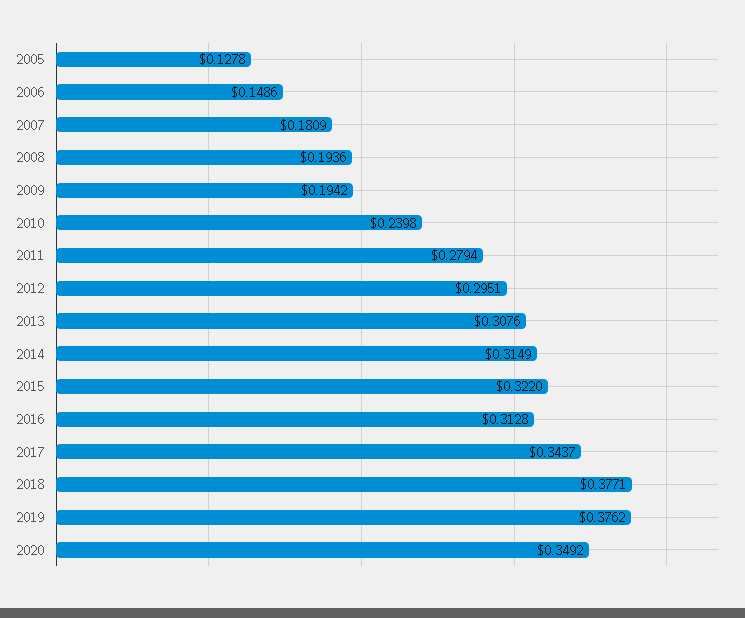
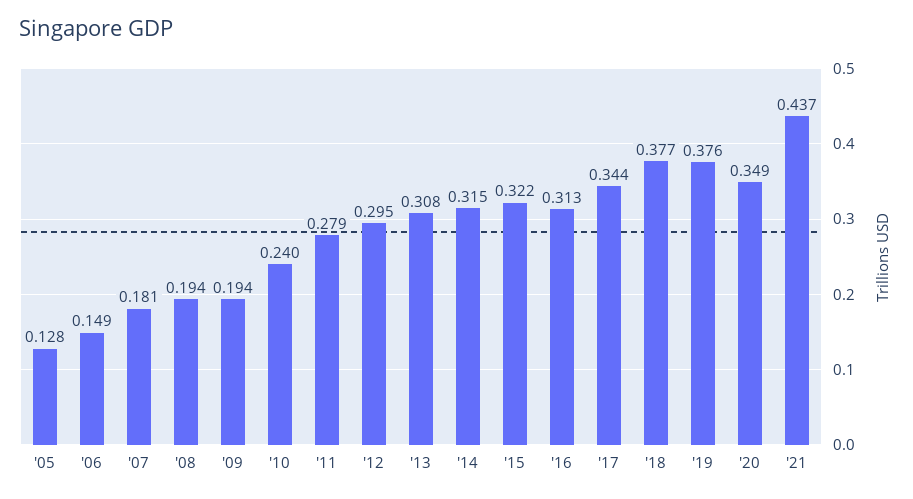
'21: none -> 0.437

